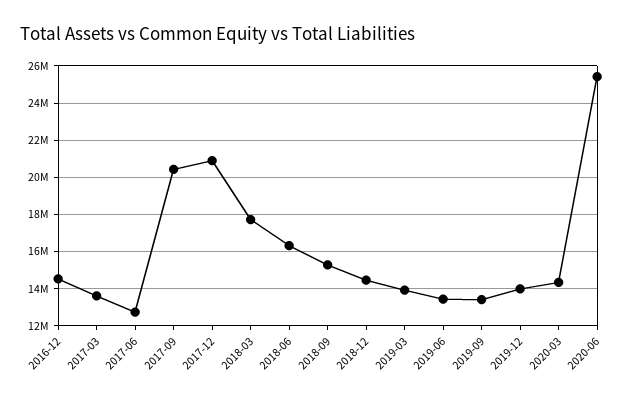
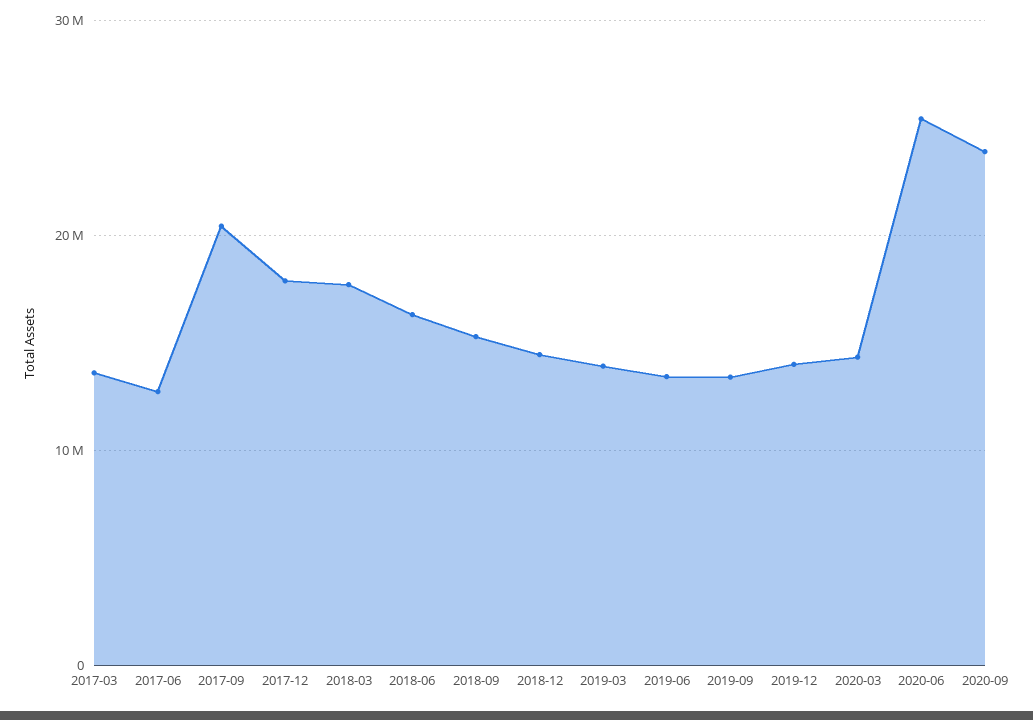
2016-12: 14500000 -> none
2017-12: 21000000 -> 18000000
2020-09: none -> 24000000

